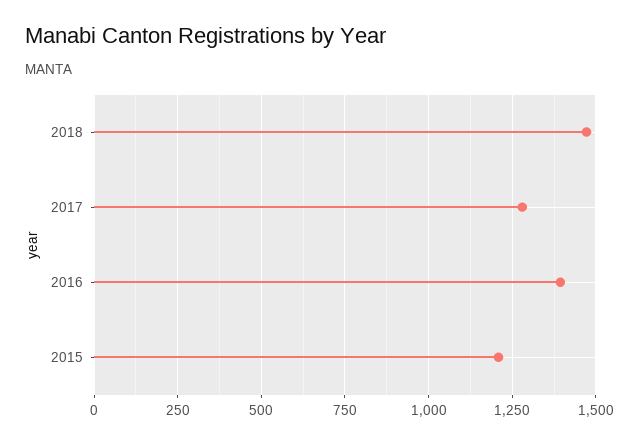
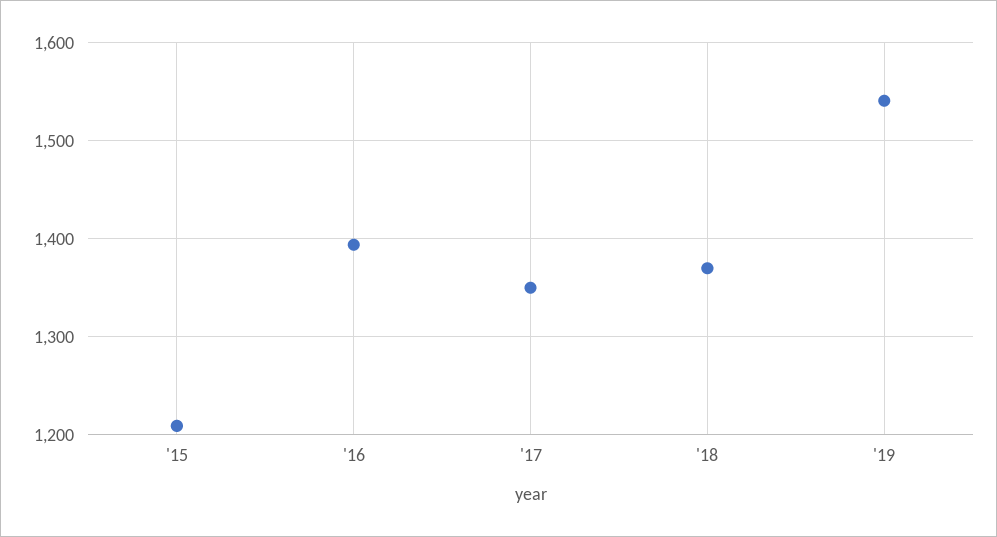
2018: 1475 -> 1370
2017: 1275 -> 1350
'19: none -> 1540

